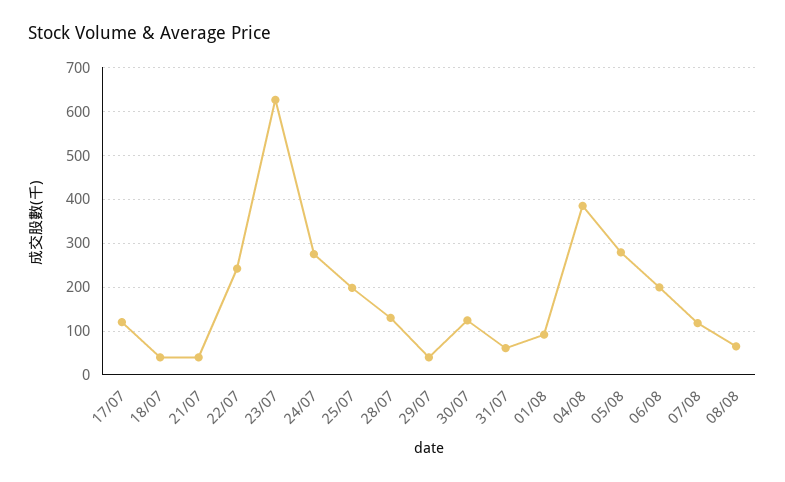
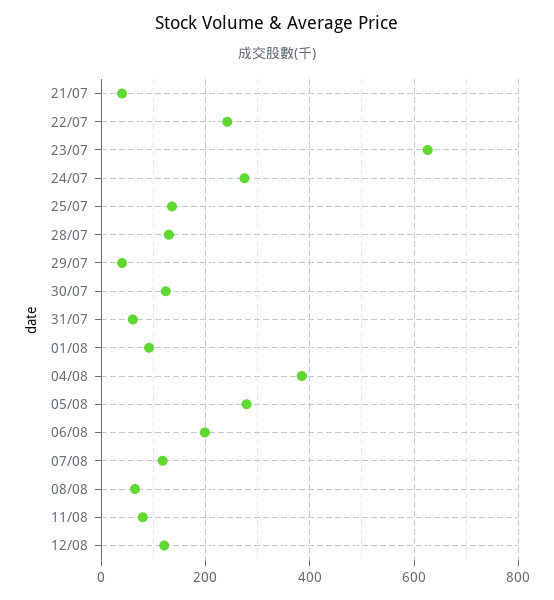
17/07: 120 -> none
18/07: 40 -> none
25/07: 200 -> 140
11/08: none -> 80
12/08: none -> 120

